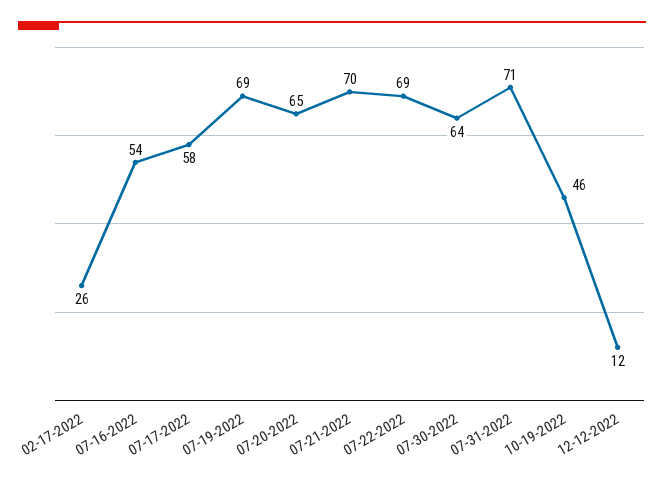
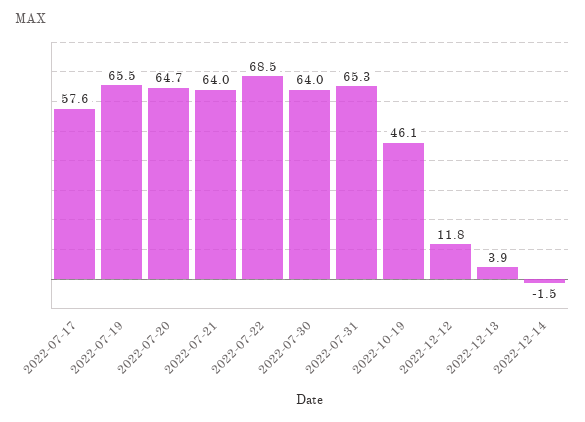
02-17-2022: 26 -> none
07-16-2022: 54 -> none
07-19-2022: 69 -> 65.5
07-21-2022: 70 -> 64
07-31-2022: 71 -> 65.3
2022-12-13: none -> 3.9
2022-12-14: none -> -1.5

